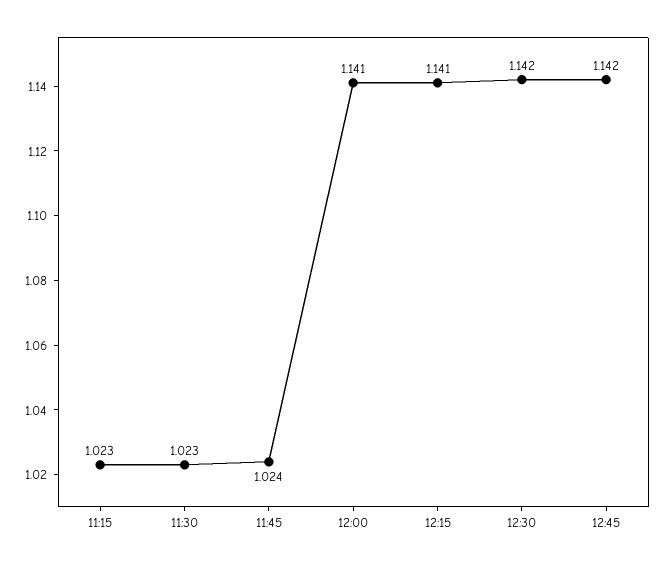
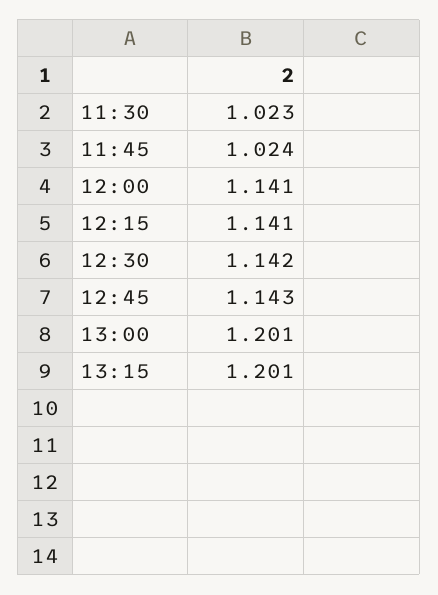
11:15: 1.023 -> none
12:45: 1.142 -> 1.143
13:00: none -> 1.201
13:15: none -> 1.201

